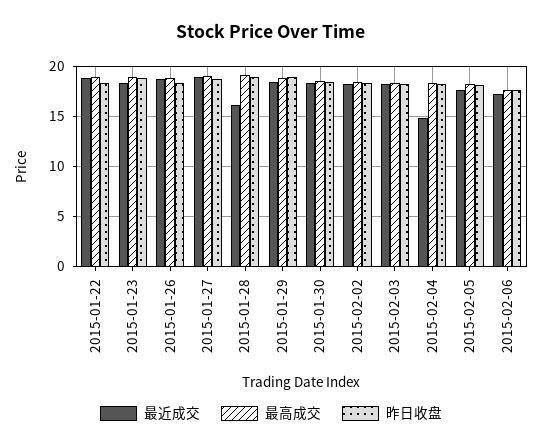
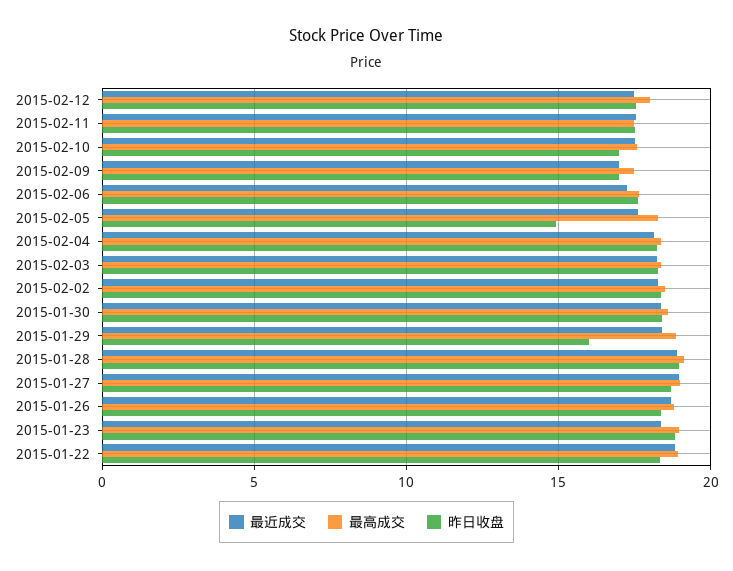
最近成交, 2015-01-28: 16 -> 19
昨日收盘, 2015-01-29: 19 -> 16
最近成交, 2015-02-04: 15 -> 18
昨日收盘, 2015-02-05: 18 -> 15
最近成交, 2015-02-12: none -> 17.5
最高成交, 2015-02-12: none -> 18
昨日收盘, 2015-02-12: none -> 17.5
最近成交, 2015-02-11: none -> 17.5
最高成交, 2015-02-11: none -> 17.5
昨日收盘, 2015-02-11: none -> 17.5
最近成交, 2015-02-10: none -> 17.5
最高成交, 2015-02-10: none -> 17.5
昨日收盘, 2015-02-10: none -> 17
最近成交, 2015-02-09: none -> 17
最高成交, 2015-02-09: none -> 17.5
昨日收盘, 2015-02-09: none -> 17

